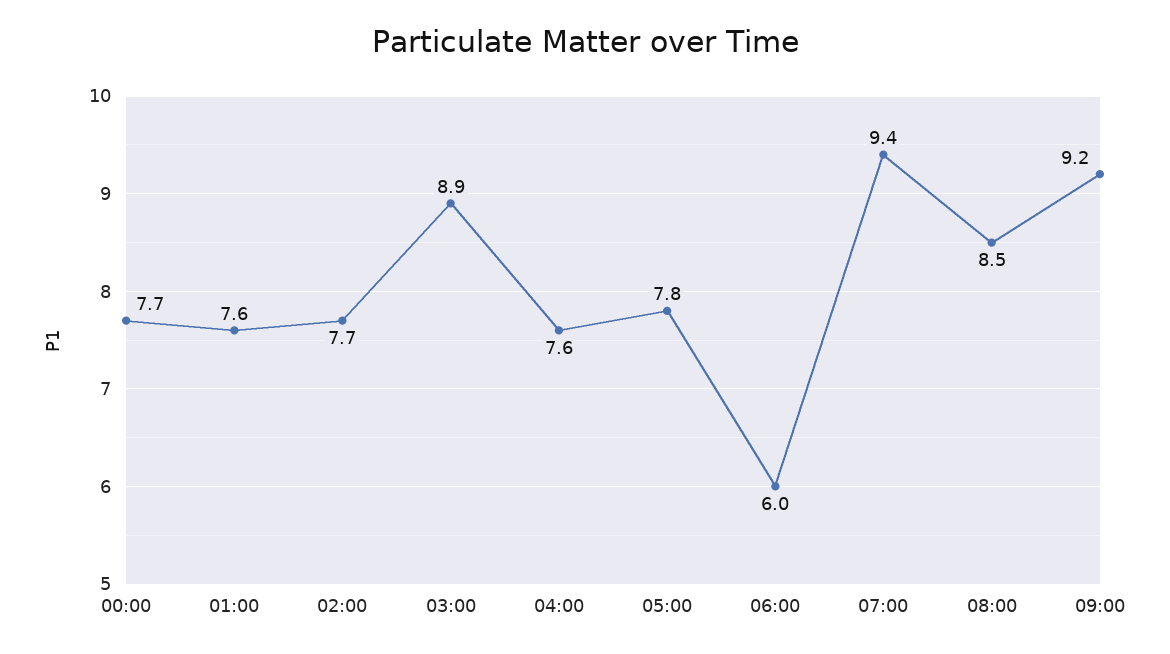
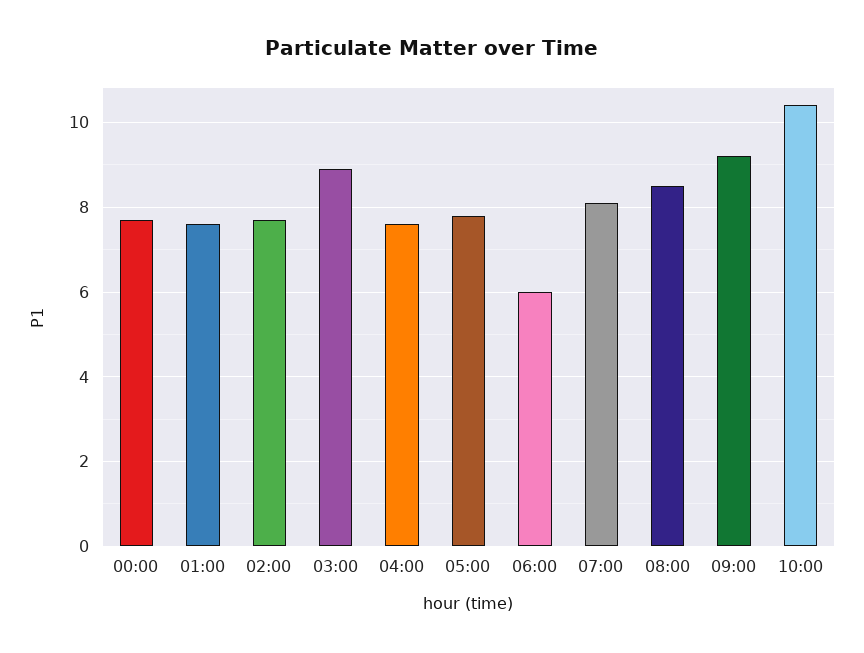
07:00: 9.4 -> 8
10:00: none -> 10.5

